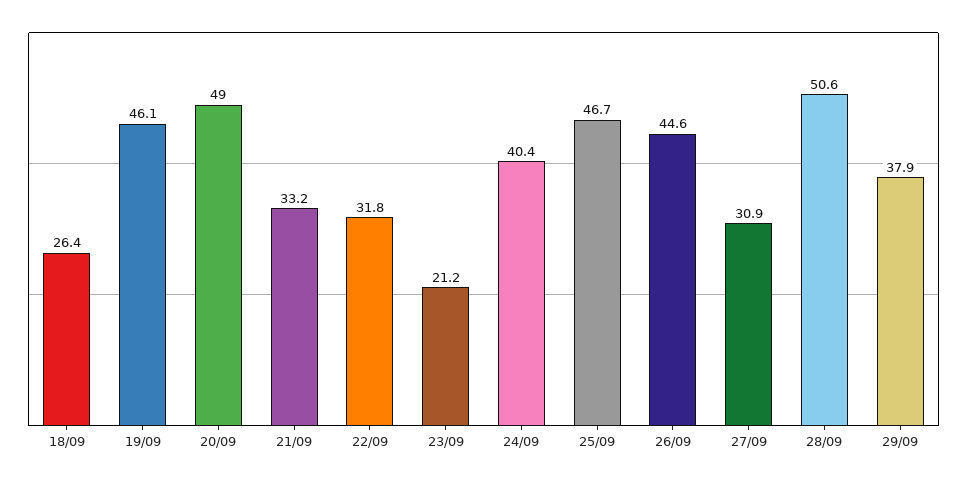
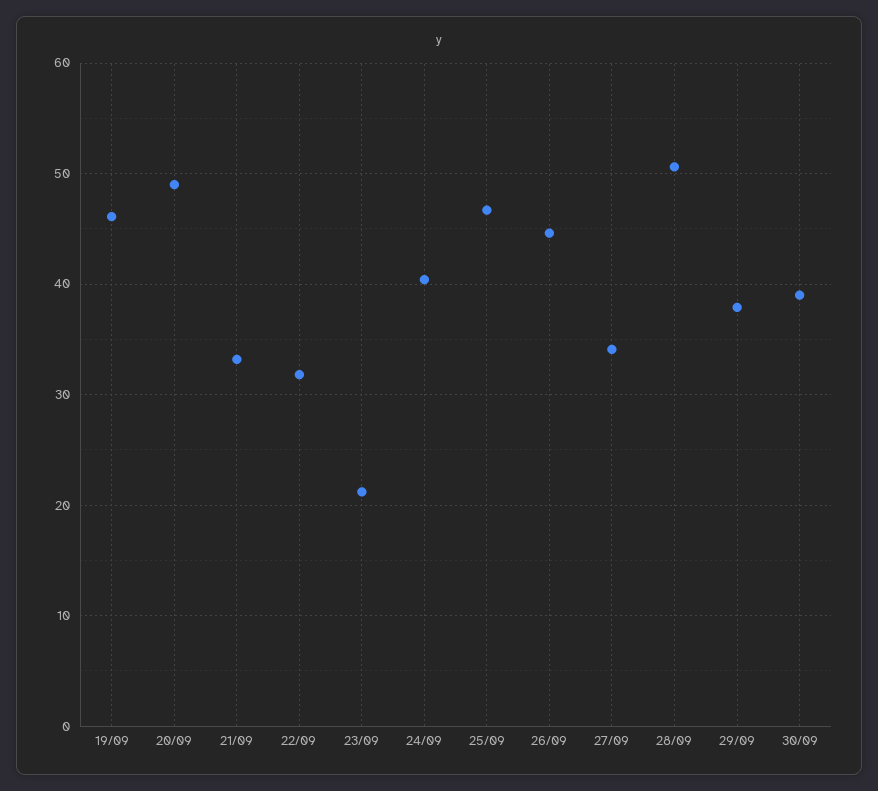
18/09: 26.4 -> none
27/09: 30.9 -> 34
30/09: none -> 39

